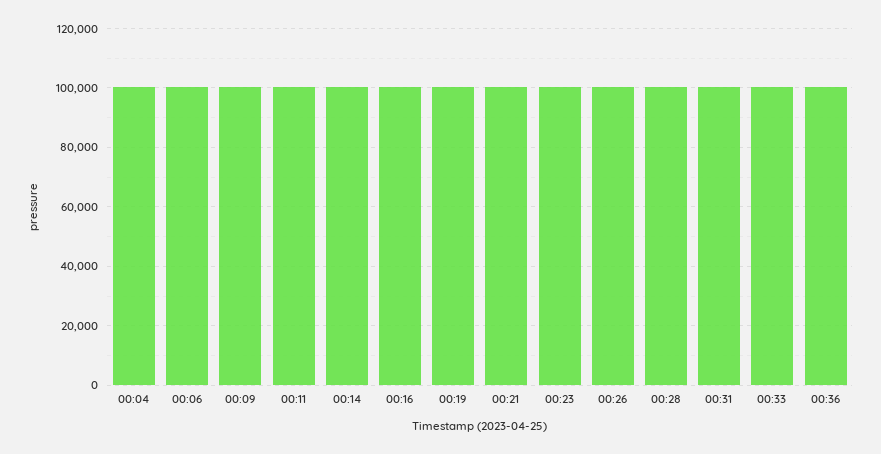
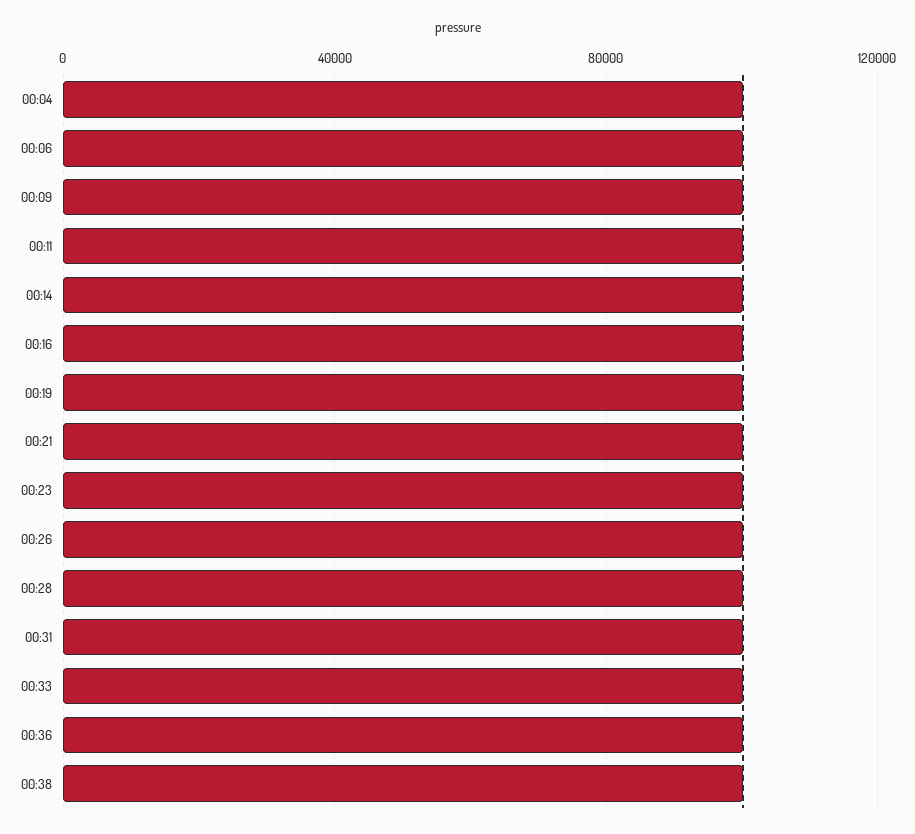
00:38: none -> 100000

